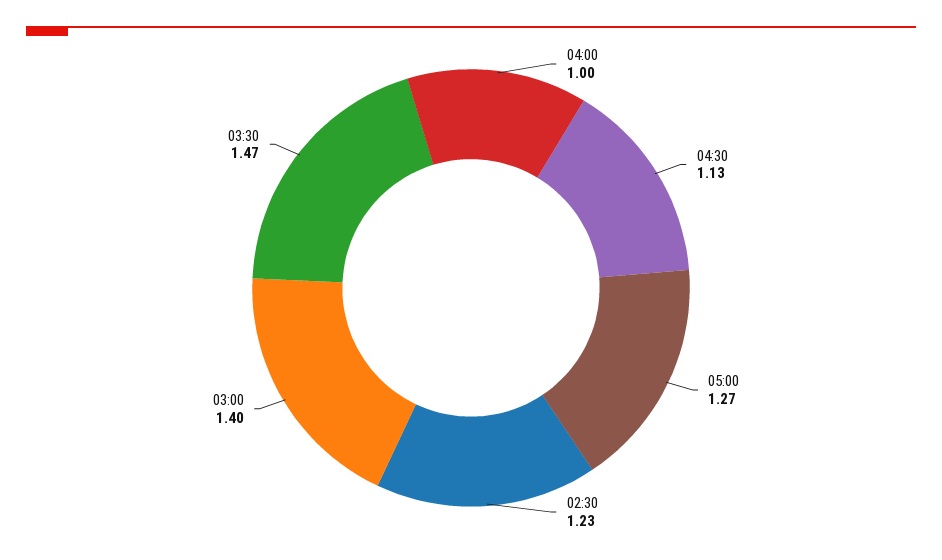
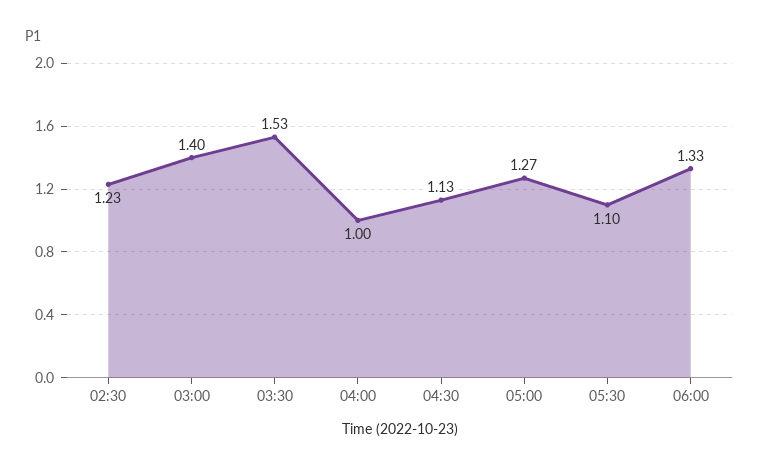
03:30: 1.47 -> 1.53
05:30: none -> 1.1
06:00: none -> 1.33

